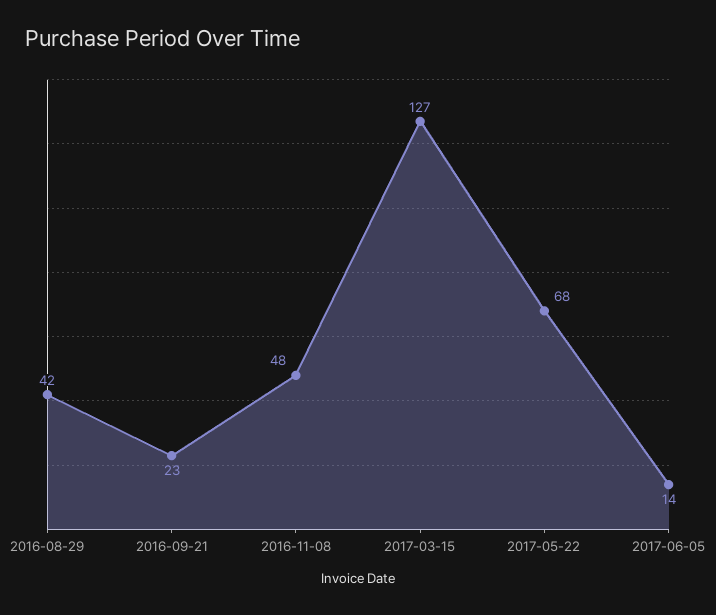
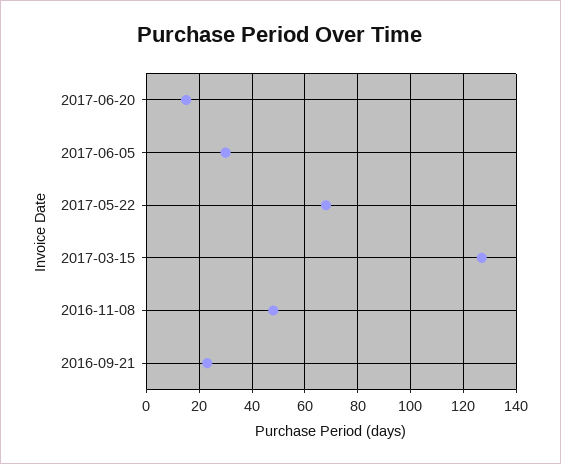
2016-08-29: 42 -> none
2017-06-05: 14 -> 30
2017-06-20: none -> 15

